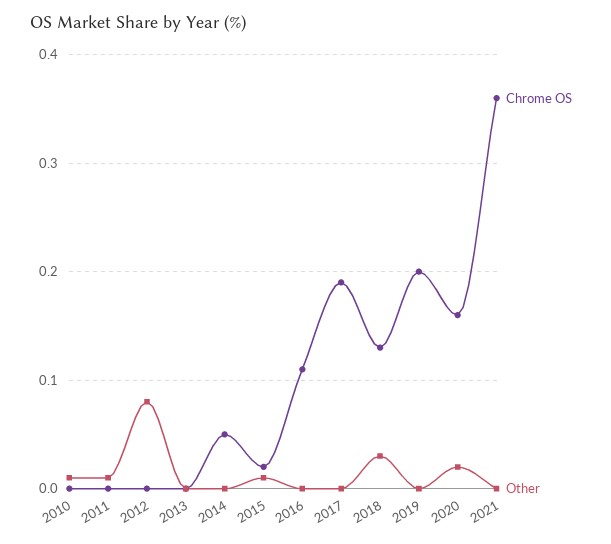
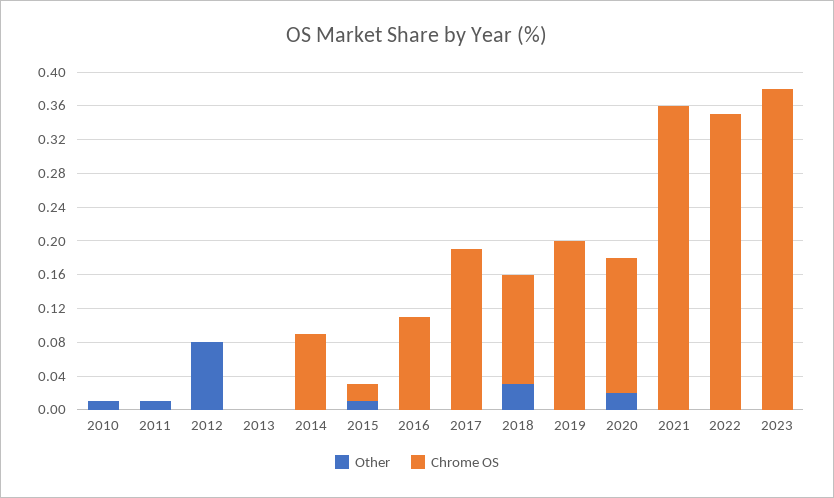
Chrome OS, 2014: 0.05 -> 0.09
Other, 2022: none -> 0
Chrome OS, 2022: none -> 0.35
Other, 2023: none -> 0
Chrome OS, 2023: none -> 0.38

